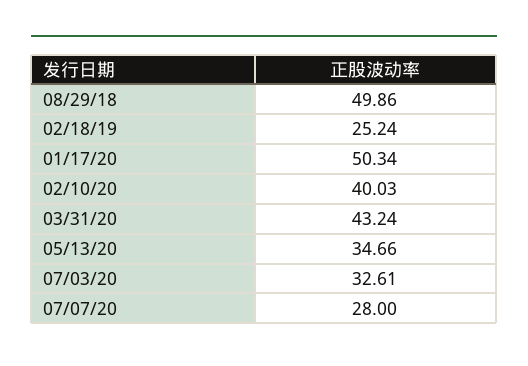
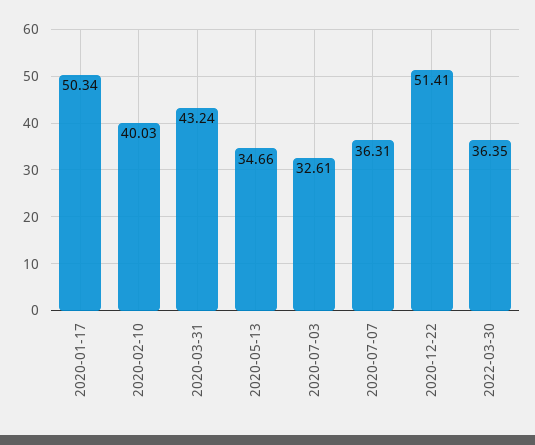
08/29/18: 49.86 -> none
02/18/19: 25.24 -> none
07/07/20: 28 -> 36.31
2020-12-22: none -> 51.41
2022-03-30: none -> 36.35

